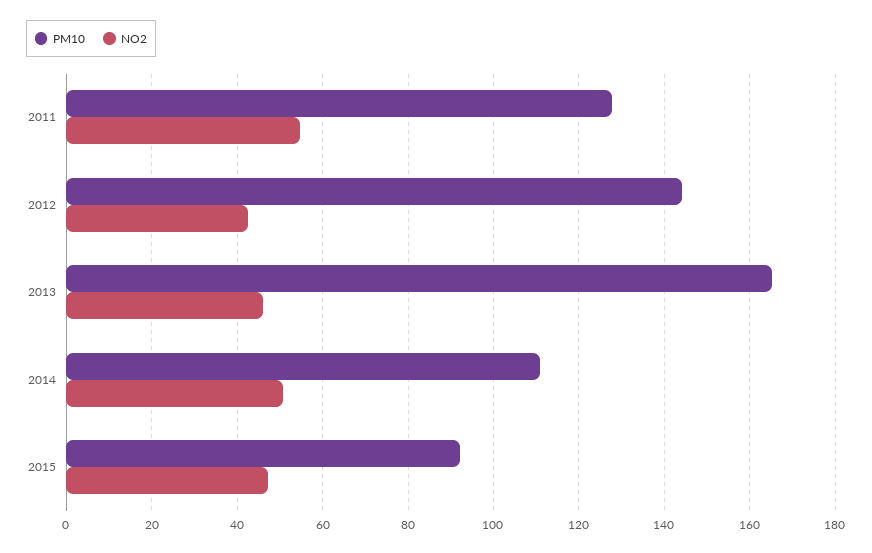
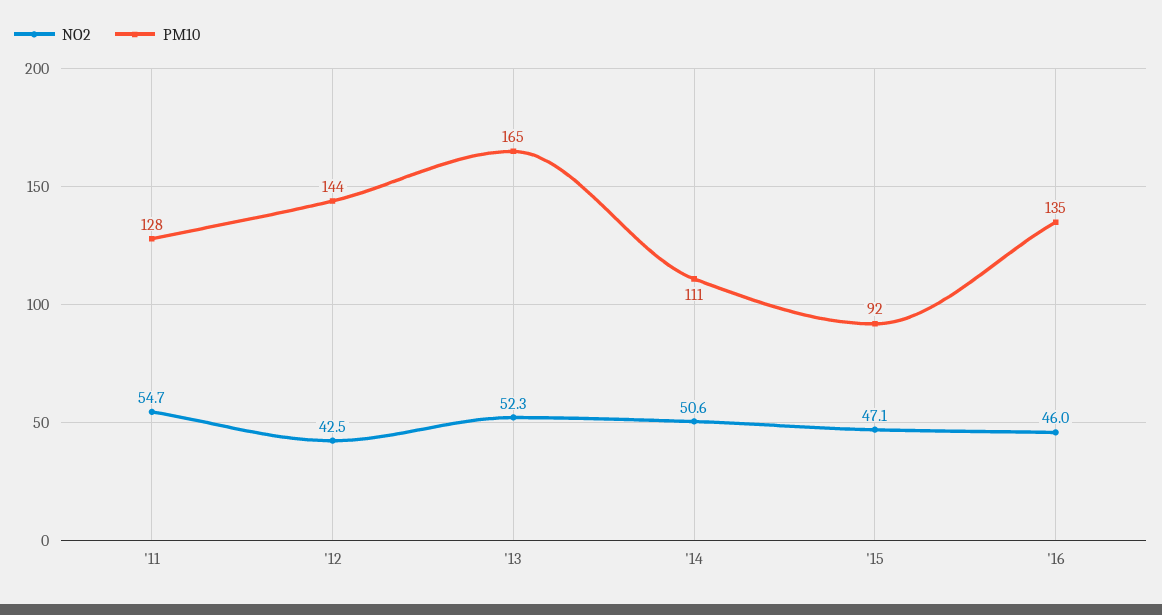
NO2, 2013: 46 -> 52.3
NO2, '16: none -> 46
PM10, '16: none -> 135

